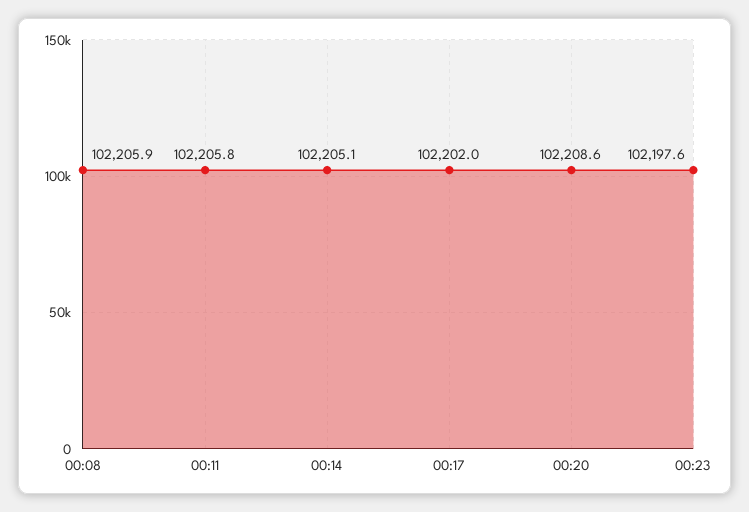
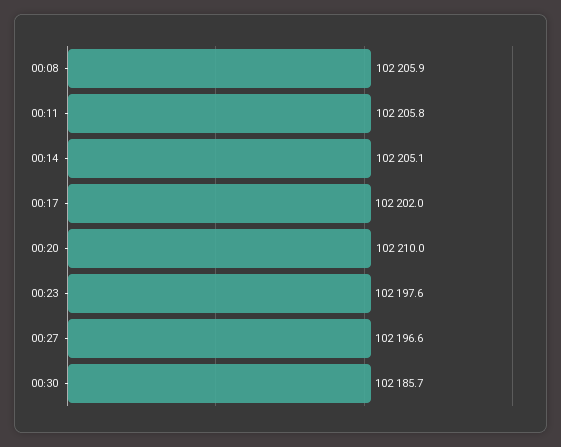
00:20: 102208.6 -> 102210
00:27: none -> 102196.6
00:30: none -> 102185.7

